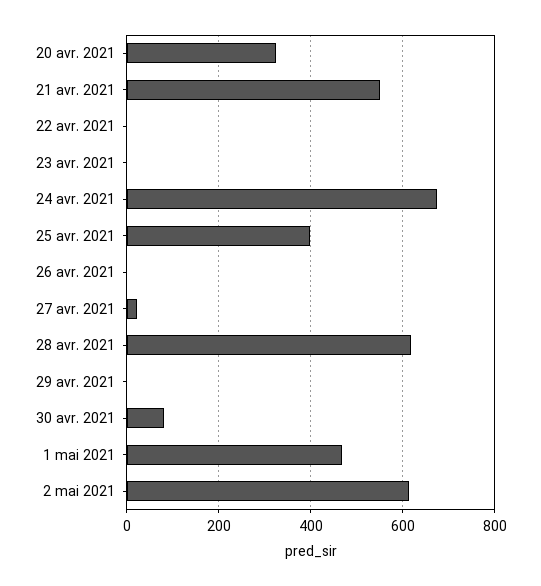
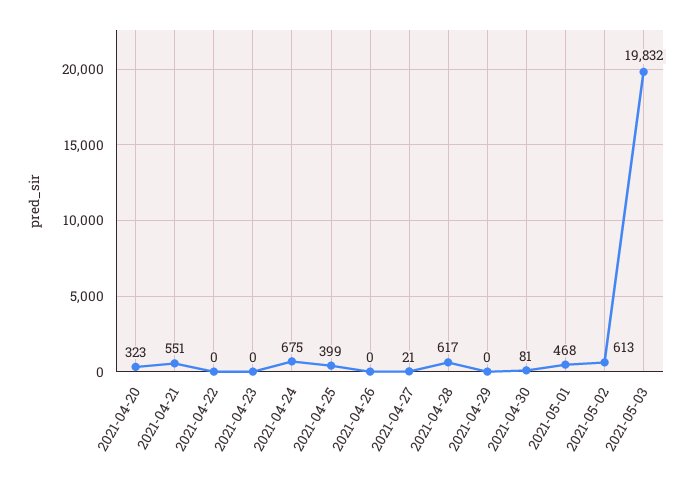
2021-05-03: none -> 19832

